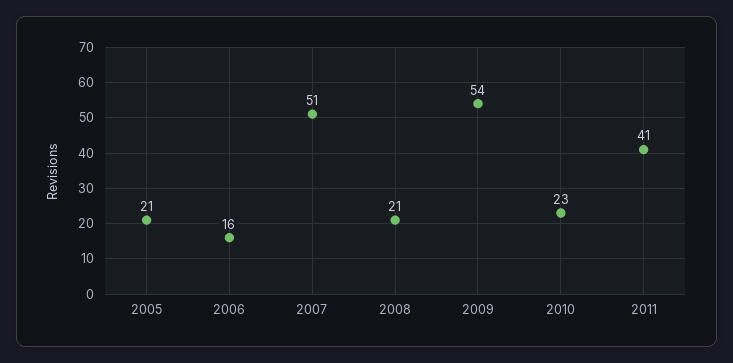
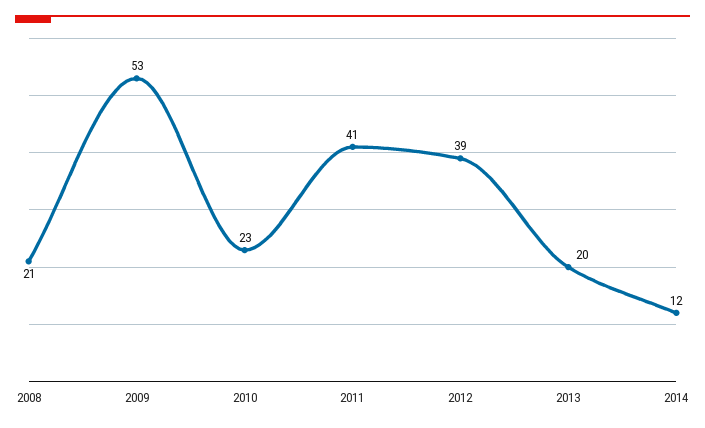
2005: 21 -> none
2006: 16 -> none
2007: 51 -> none
2009: 54 -> 53
2012: none -> 39
2013: none -> 20
2014: none -> 12

